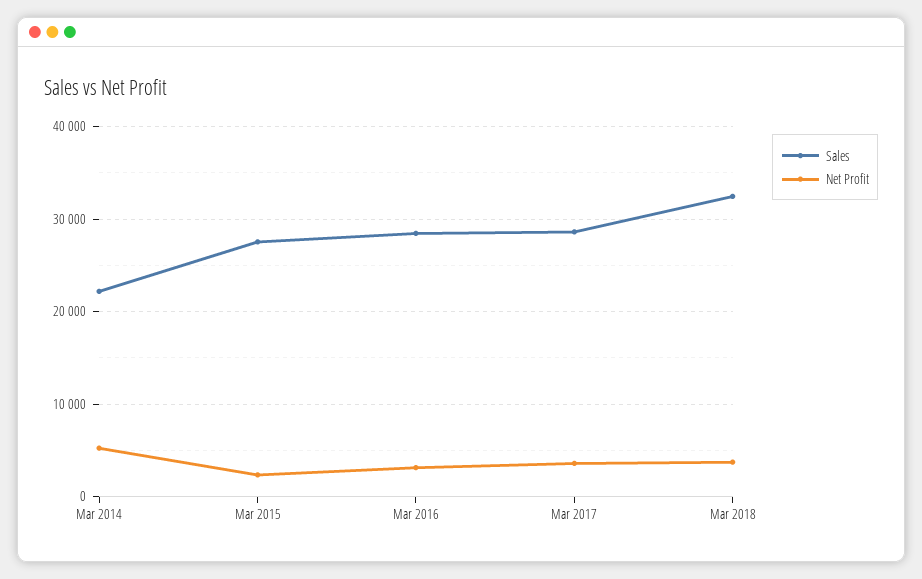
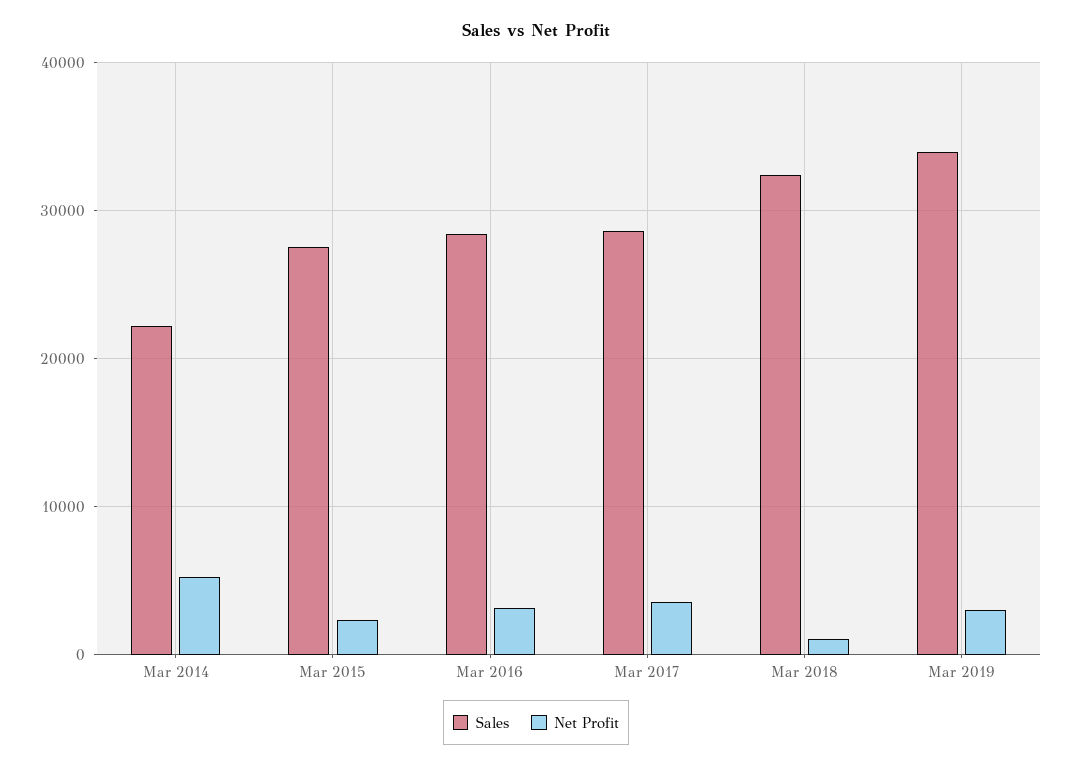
Net Profit, Mar 2018: 4000 -> 1000
Sales, Mar 2019: none -> 34000
Net Profit, Mar 2019: none -> 3000

